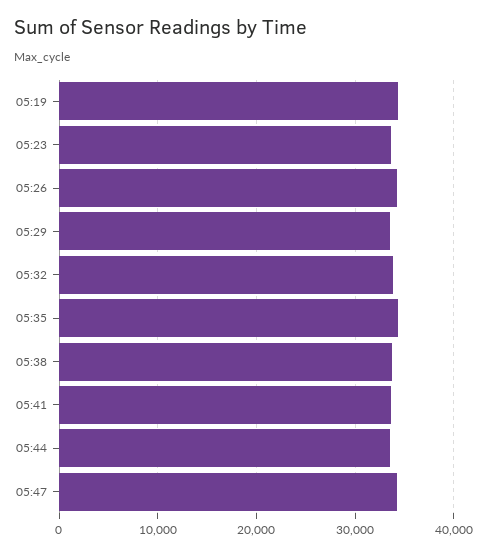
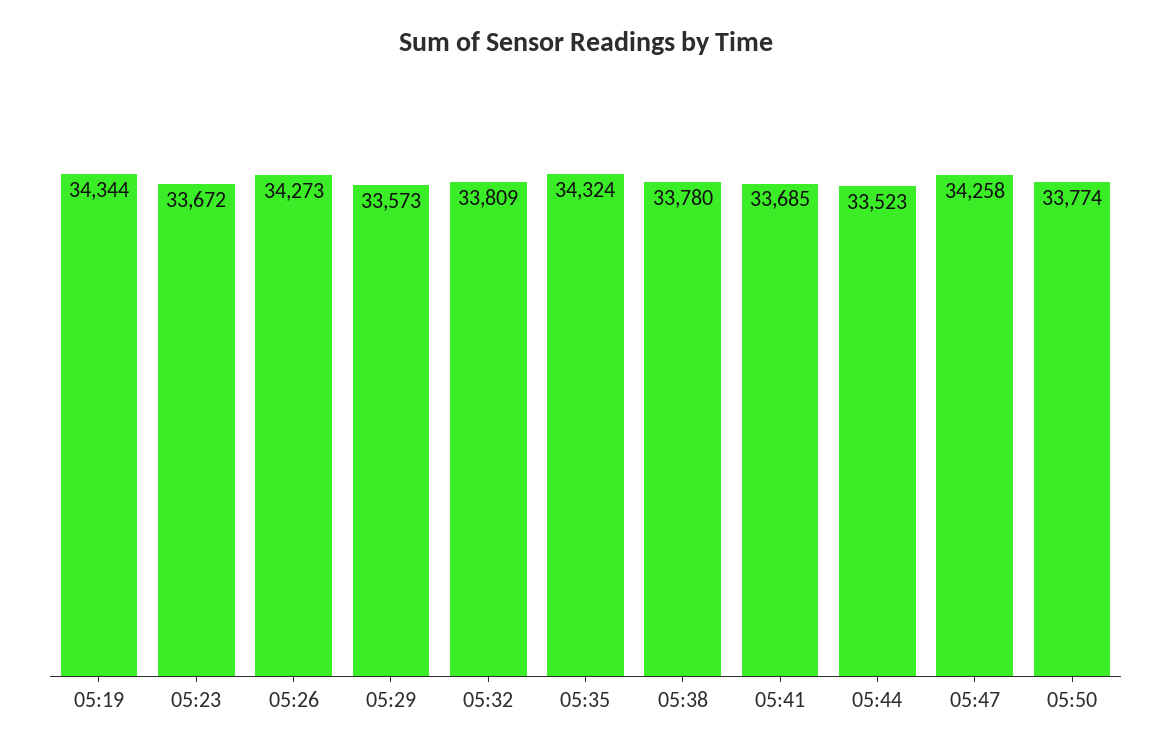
05:50: none -> 33774

